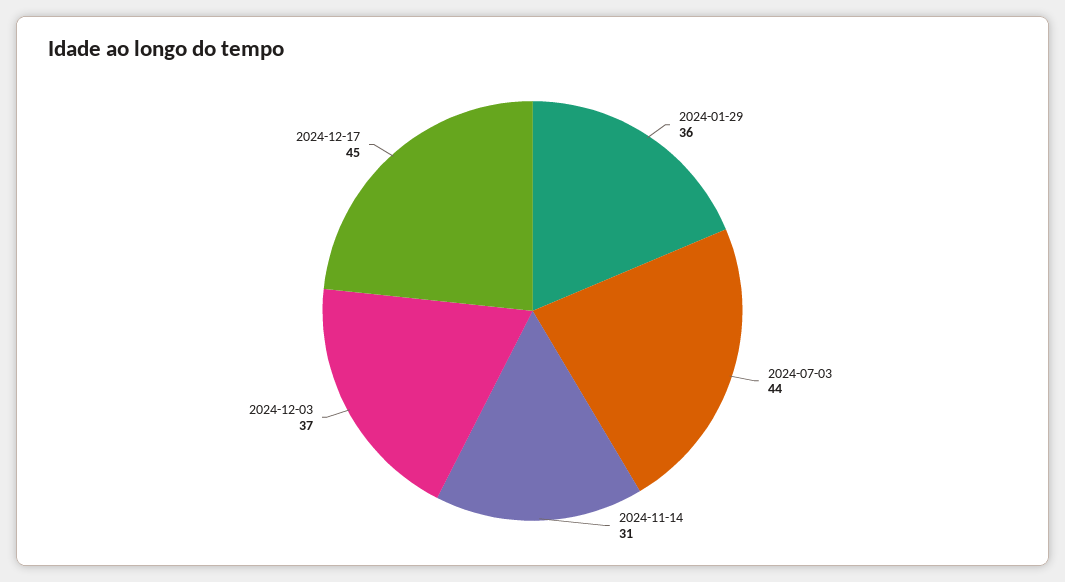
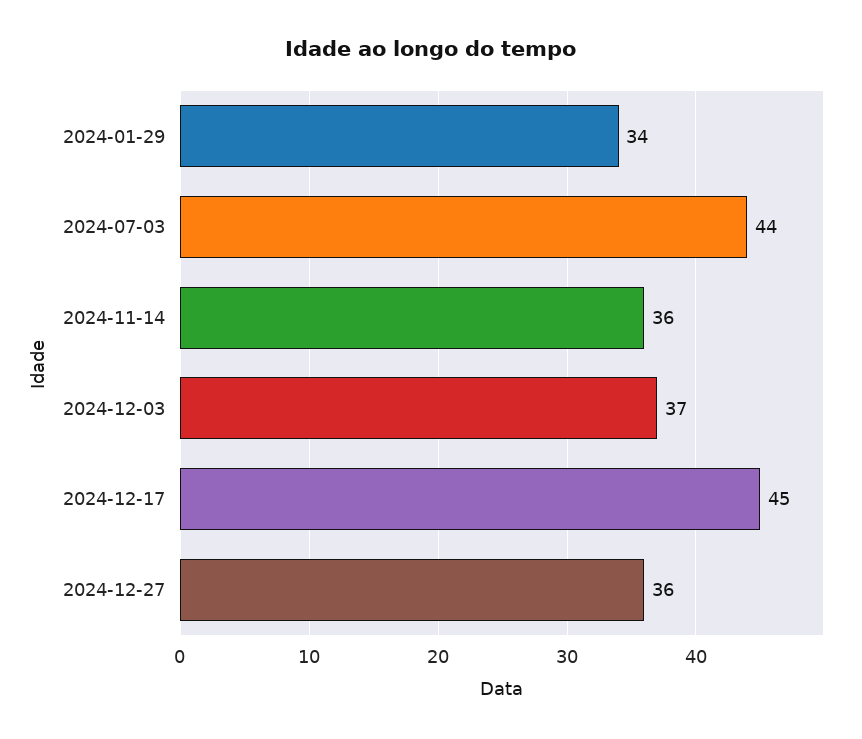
2024-01-29: 36 -> 34
2024-11-14: 31 -> 36
2024-12-27: none -> 36

